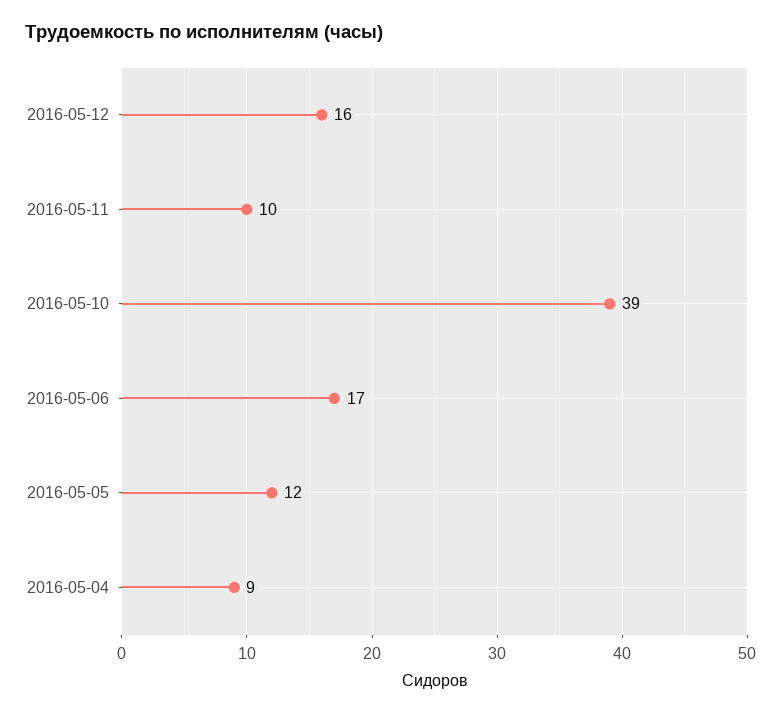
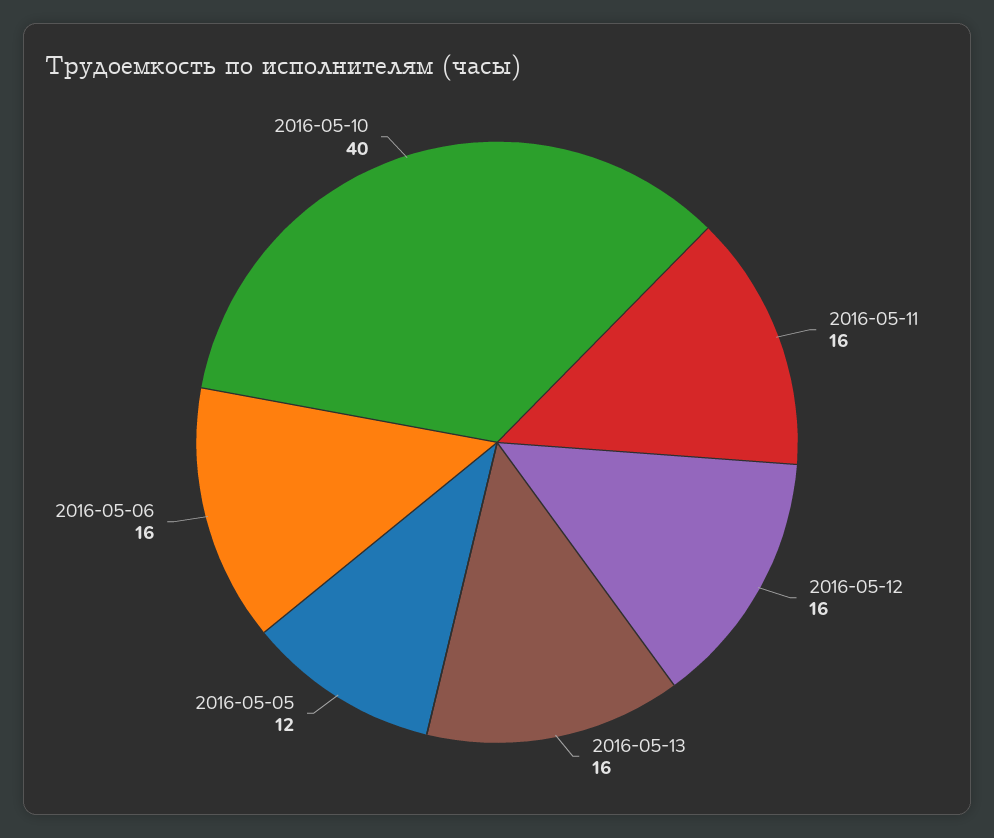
2016-05-11: 10 -> 16
2016-05-10: 39 -> 40
2016-05-06: 17 -> 16
2016-05-04: 9 -> none
2016-05-13: none -> 16

